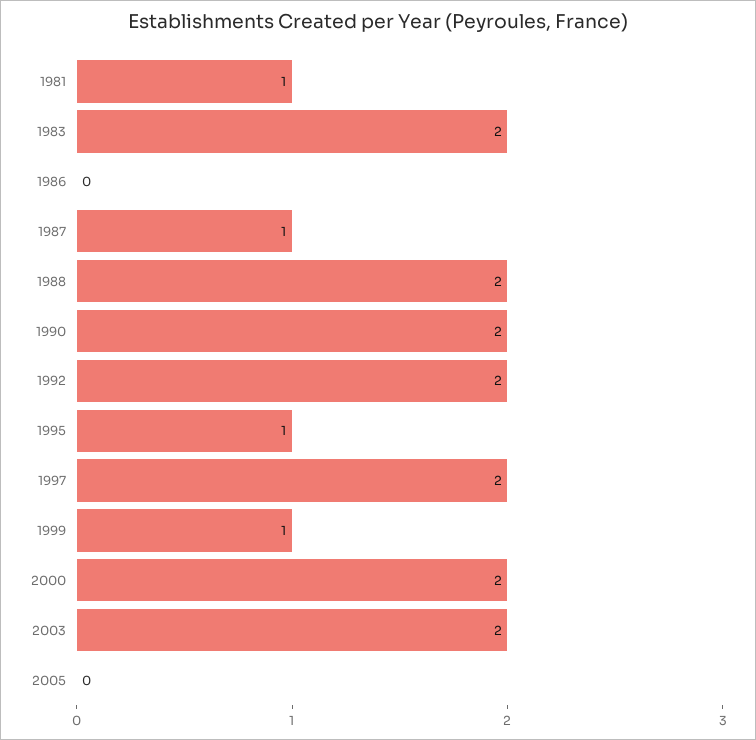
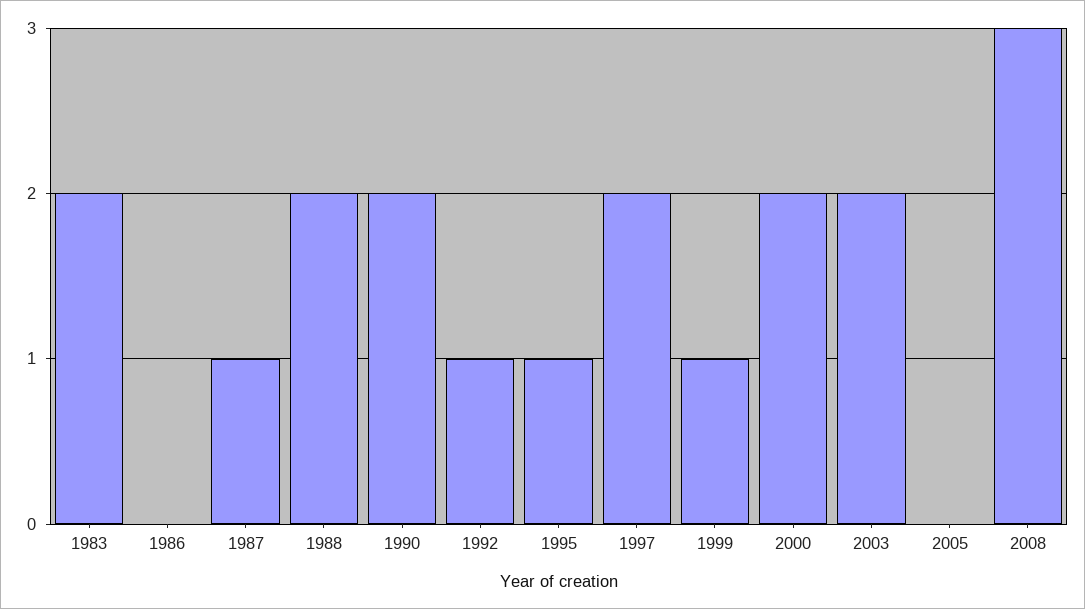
1981: 1 -> none
1992: 2 -> 1
2008: none -> 3

